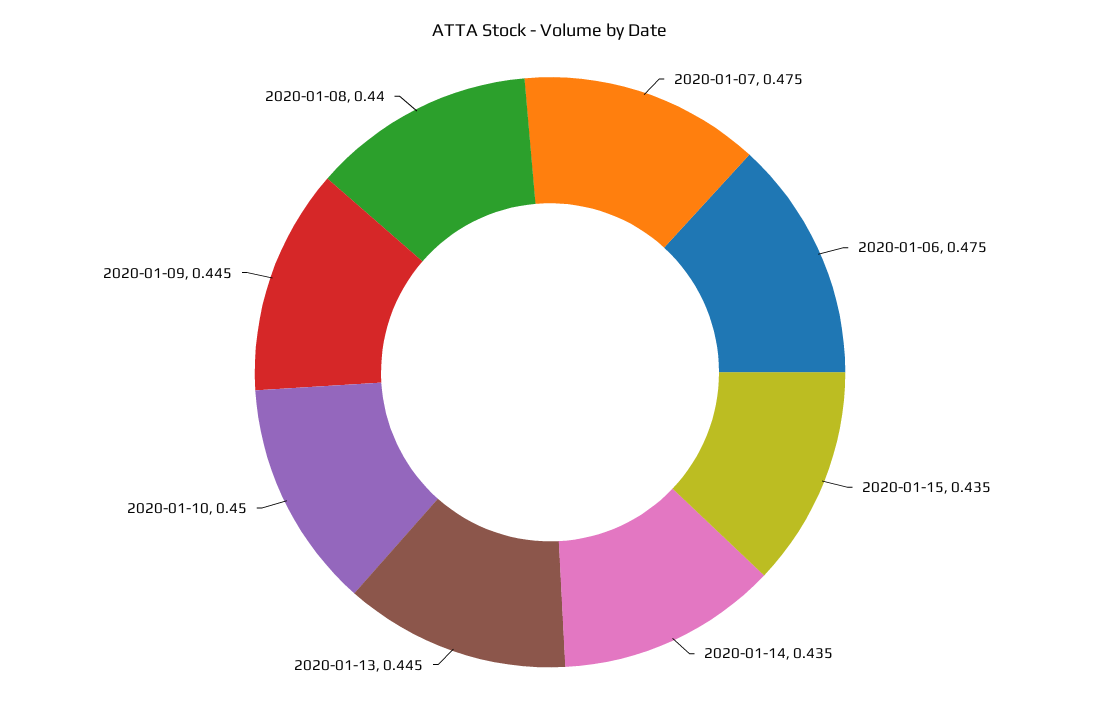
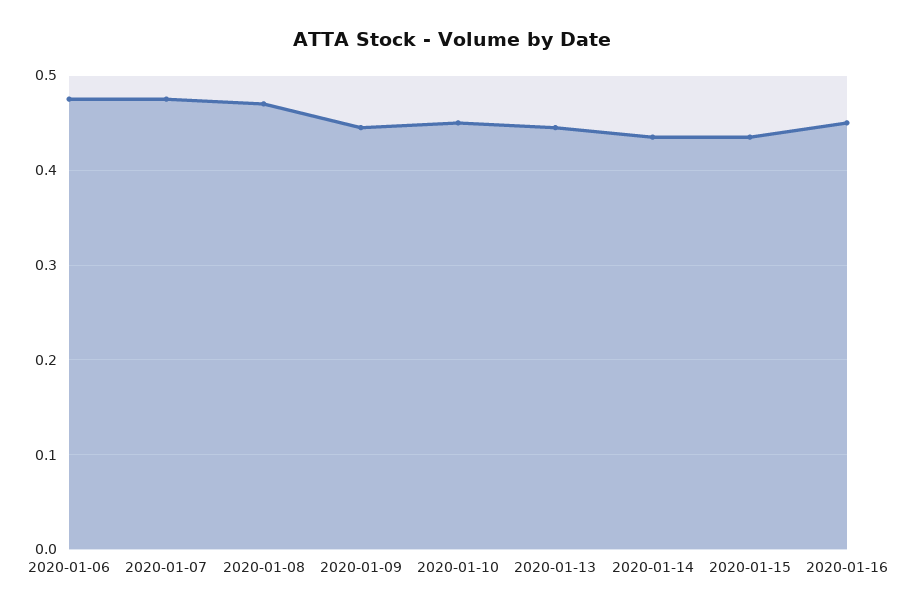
2020-01-08: 0.44 -> 0.47
2020-01-16: none -> 0.45

